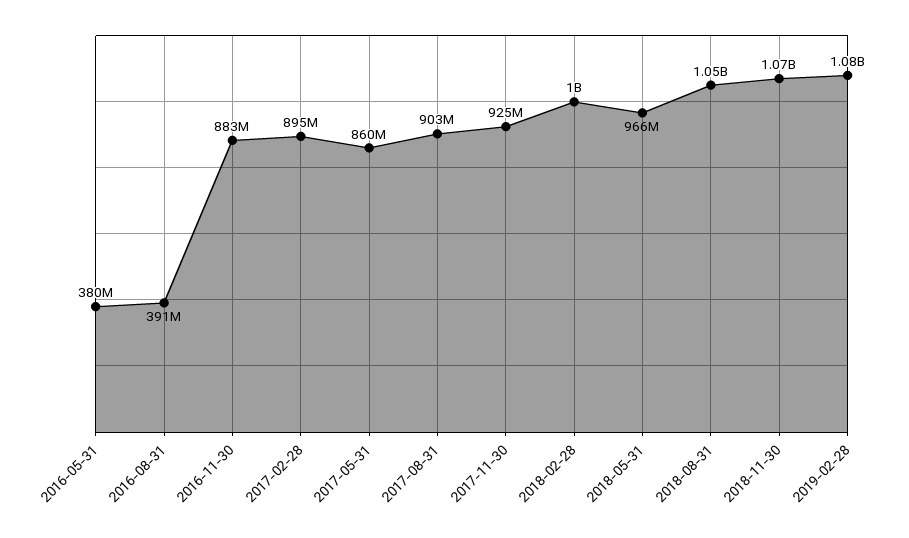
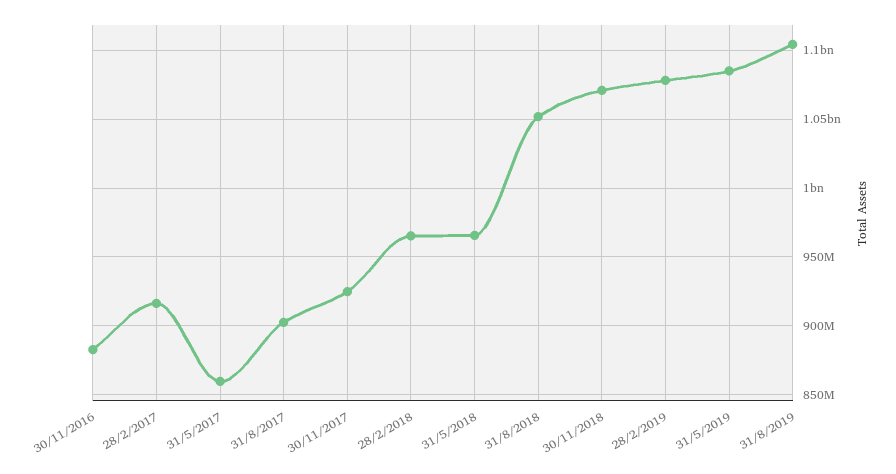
2016-05-31: 380000000 -> none
2016-08-31: 391000000 -> none
2017-02-28: 895000000 -> 915000000
2018-02-28: 1000000000 -> 965000000
31/5/2019: none -> 1085000000
31/8/2019: none -> 1105000000

